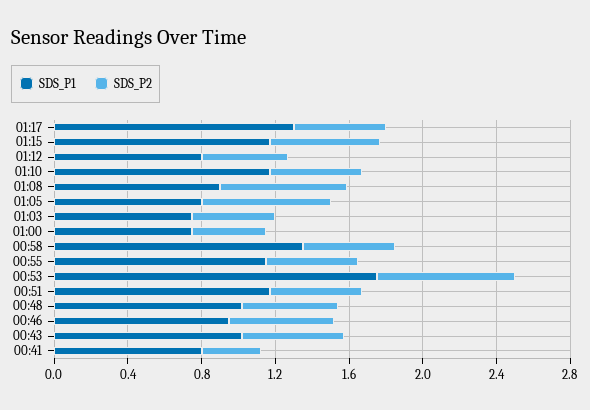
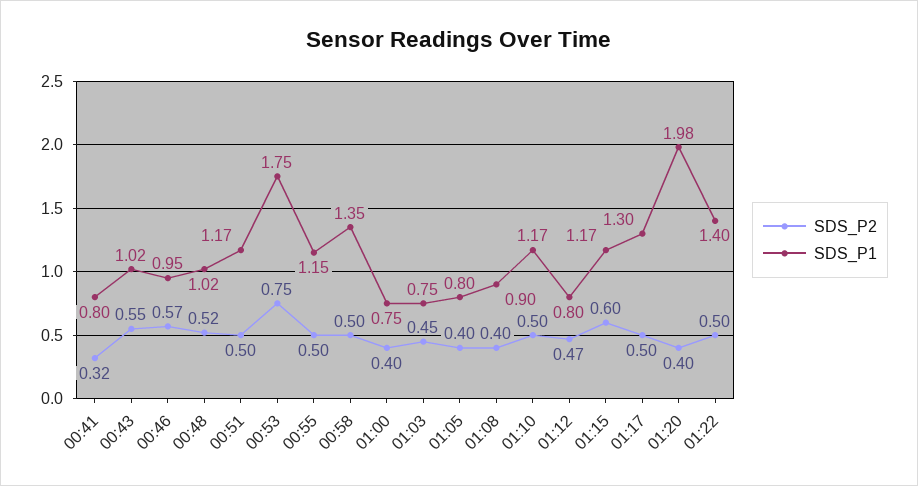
SDS_P2, 01:08: 0.7 -> 0.4
SDS_P2, 01:05: 0.7 -> 0.4
SDS_P2, 01:20: none -> 0.4
SDS_P1, 01:20: none -> 1.98
SDS_P2, 01:22: none -> 0.5
SDS_P1, 01:22: none -> 1.4

